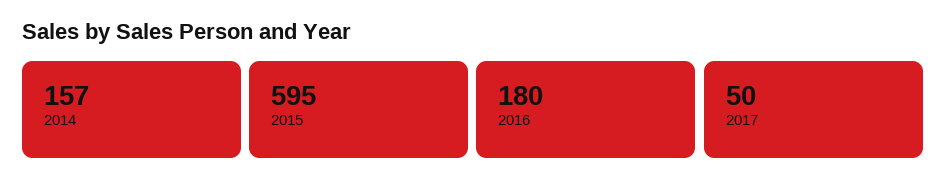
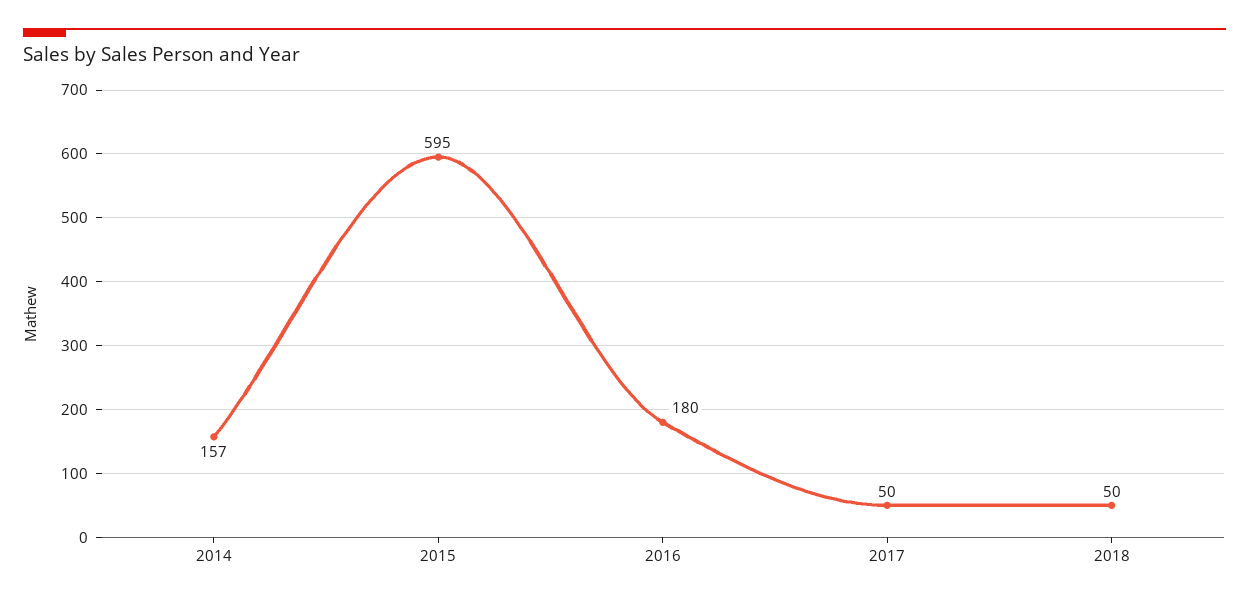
2018: none -> 50

